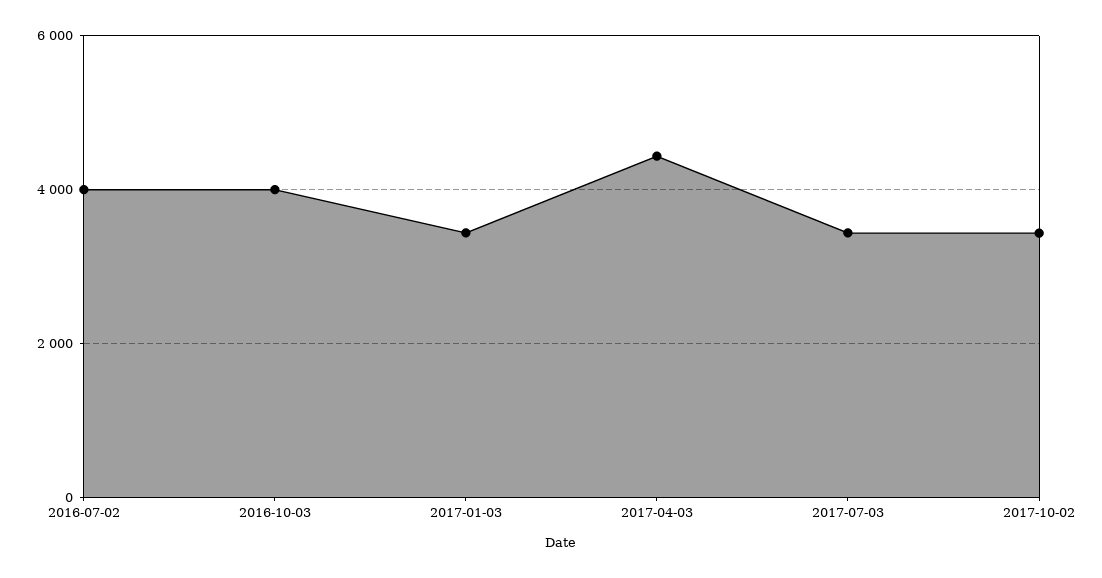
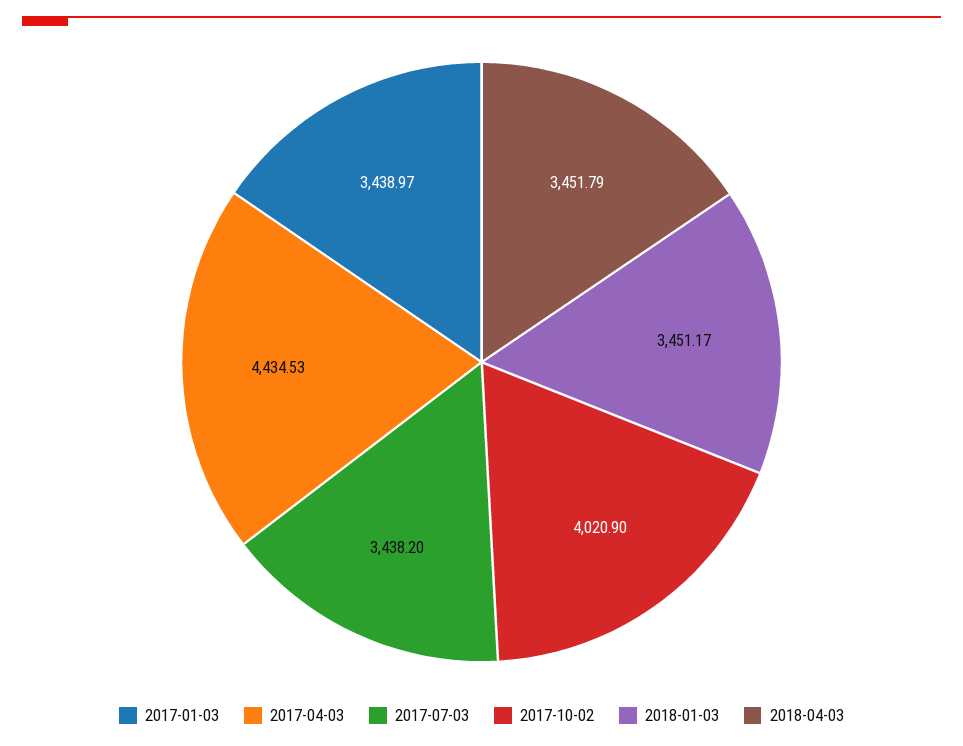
2016-07-02: 4000 -> none
2016-10-03: 4000 -> none
2017-10-02: 3400 -> 4020.9
2018-01-03: none -> 3451.17
2018-04-03: none -> 3451.79

